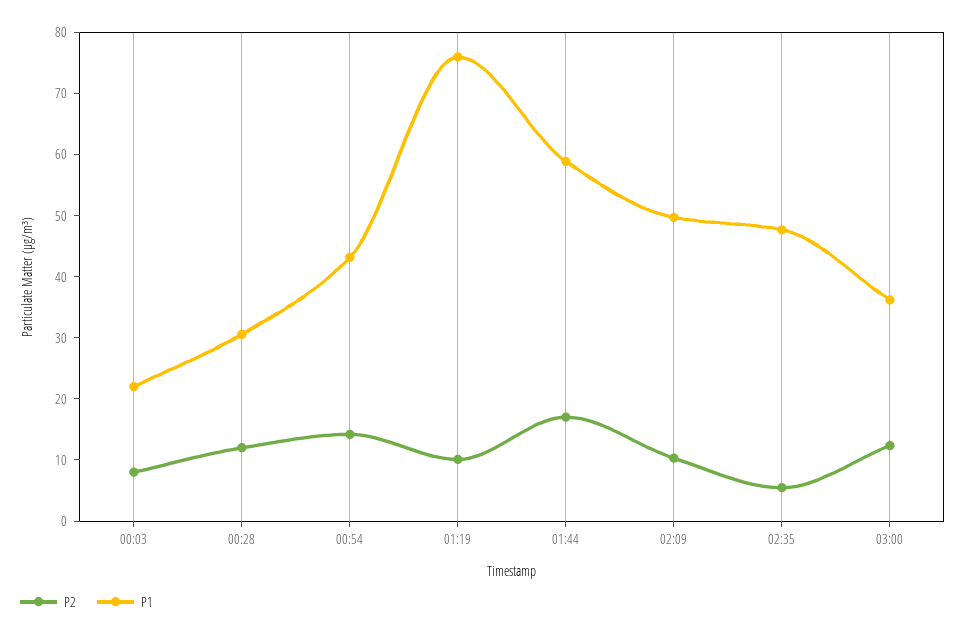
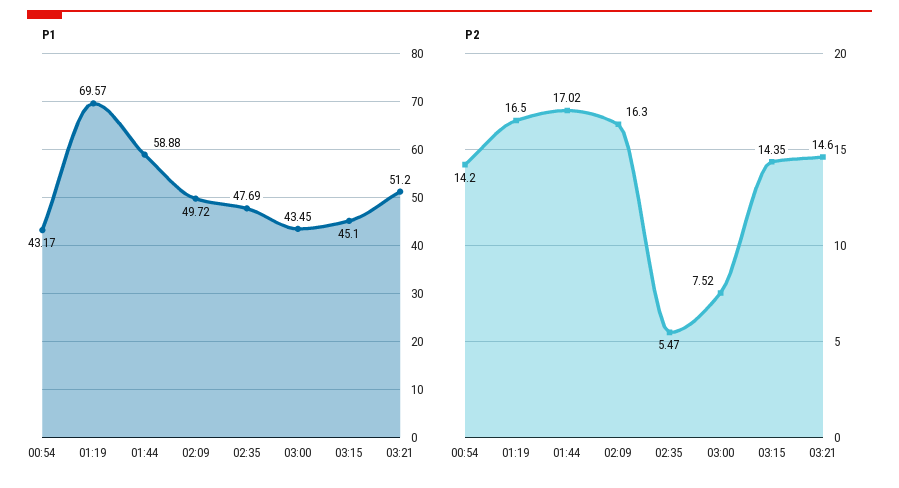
P2, 00:03: 8 -> none
P1, 00:03: 22 -> none
P2, 00:28: 12 -> none
P1, 00:28: 30 -> none
P2, 01:19: 10 -> 16.5
P1, 01:19: 76 -> 69.57
P2, 02:09: 10 -> 16.3
P2, 03:00: 12 -> 7.52
P1, 03:00: 36 -> 43.45
P1, 03:15: none -> 45.1
P1, 03:21: none -> 51.2
P2, 03:15: none -> 14.35
P2, 03:21: none -> 14.6

